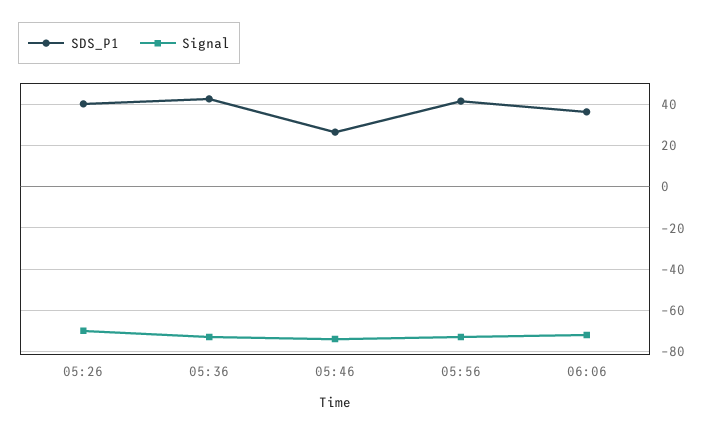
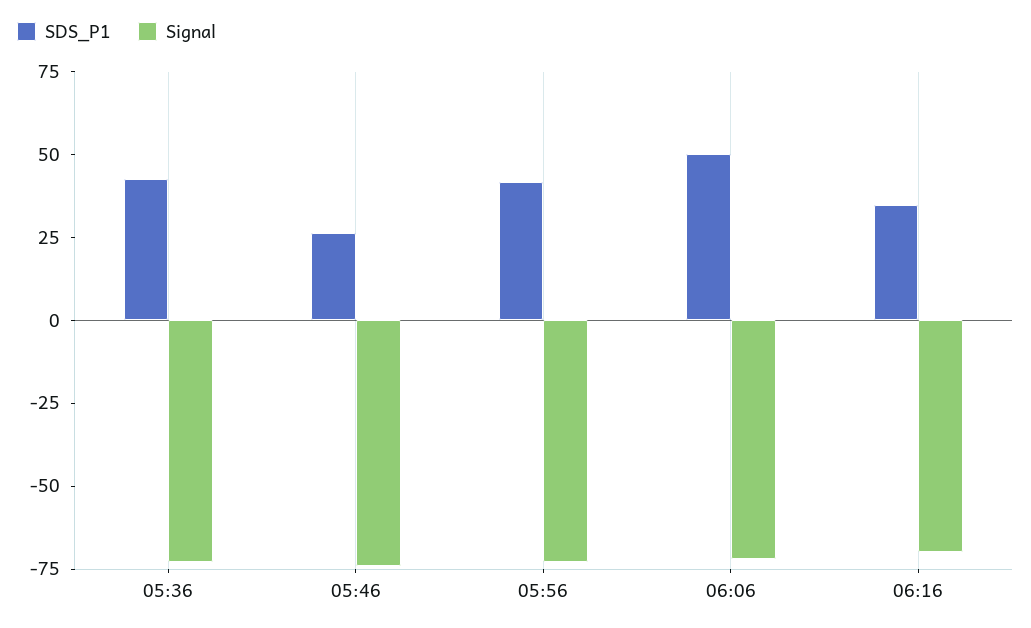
SDS_P1, 05:26: 40 -> none
Signal, 05:26: -70 -> none
SDS_P1, 06:06: 35 -> 50
SDS_P1, 06:16: none -> 35
Signal, 06:16: none -> -70

